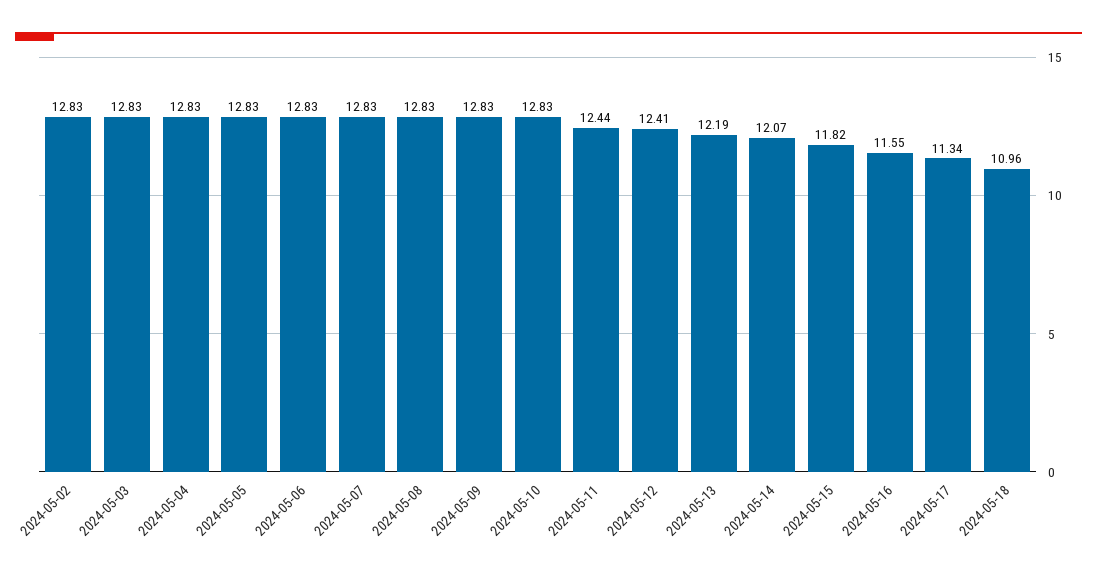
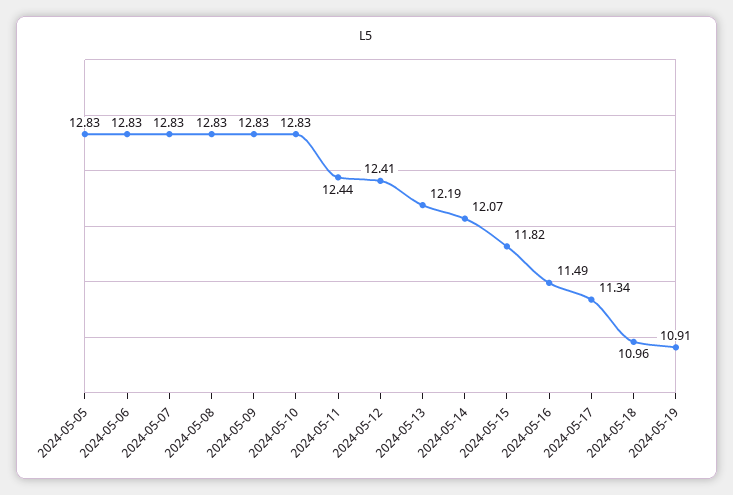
2024-05-02: 12.83 -> none
2024-05-03: 12.83 -> none
2024-05-04: 12.83 -> none
2024-05-16: 11.55 -> 11.49
2024-05-19: none -> 10.91

